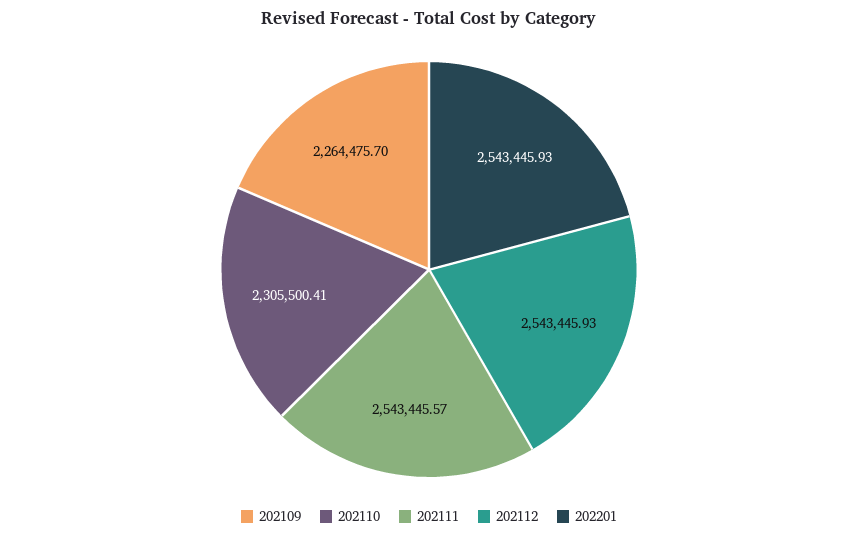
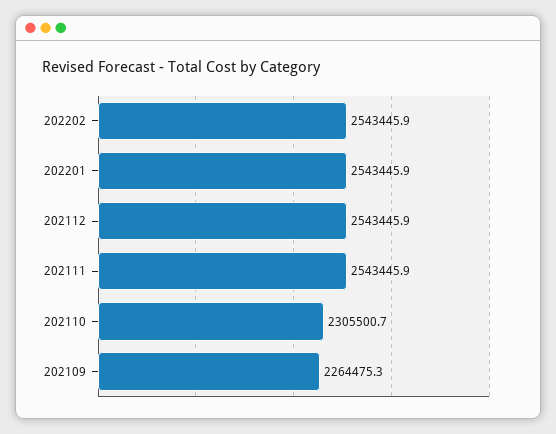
202109: 2264475.7 -> 2264475.3
202110: 2305500.41 -> 2305500.7
202111: 2543445.57 -> 2543445.9
202202: none -> 2543445.9

